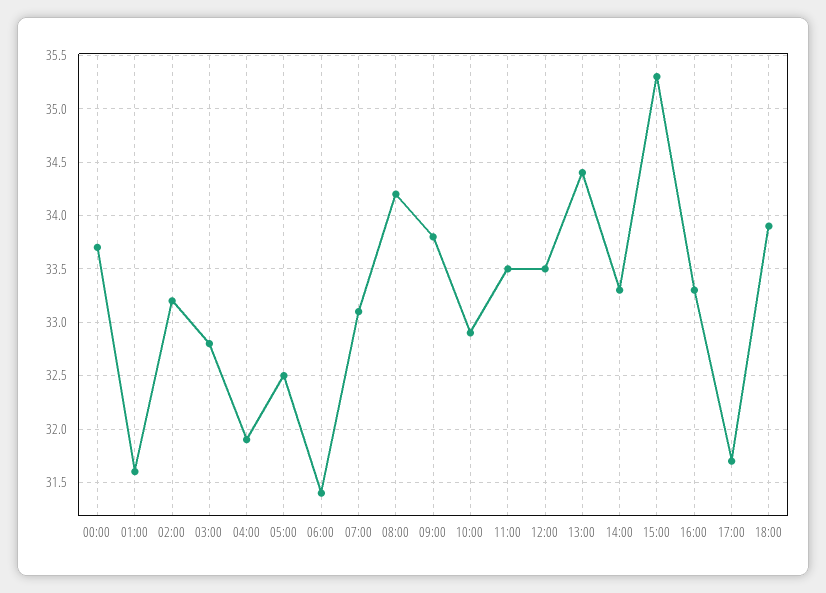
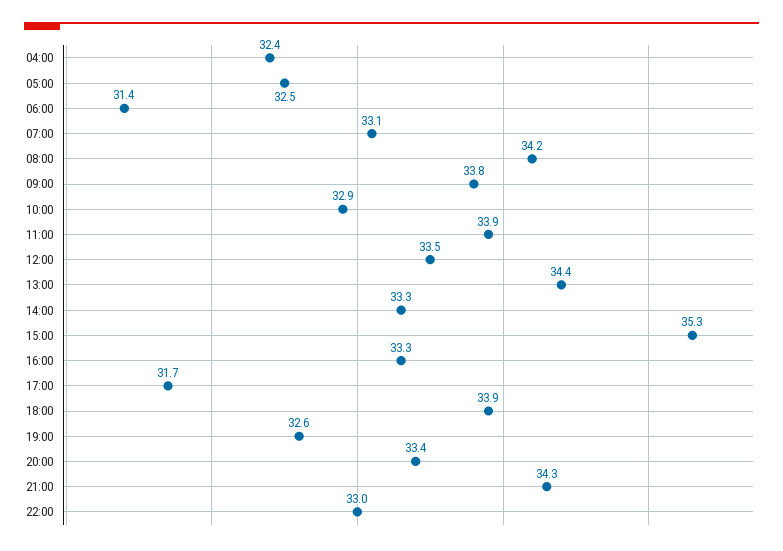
00:00: 33.7 -> none
01:00: 31.6 -> none
02:00: 33.2 -> none
03:00: 32.8 -> none
04:00: 31.9 -> 32.4
11:00: 33.5 -> 33.9
19:00: none -> 32.6
20:00: none -> 33.4
21:00: none -> 34.3
22:00: none -> 33

